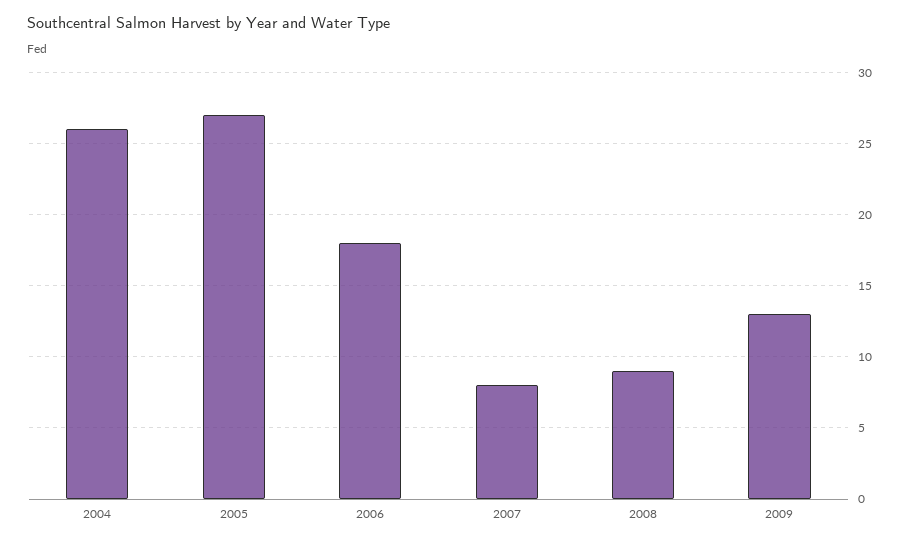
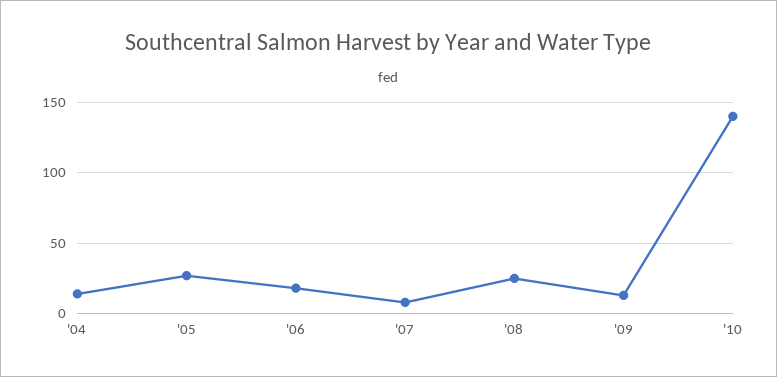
2004: 26 -> 15
2008: 9 -> 25
'10: none -> 140

